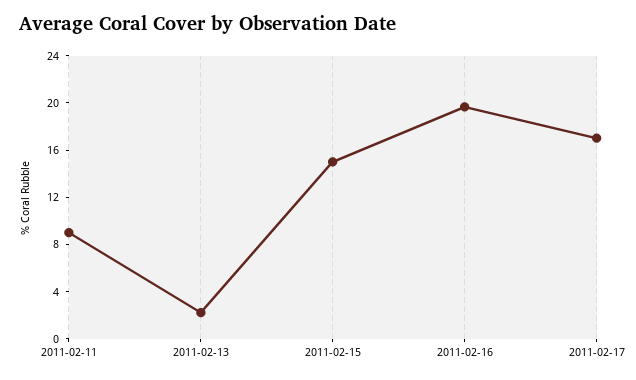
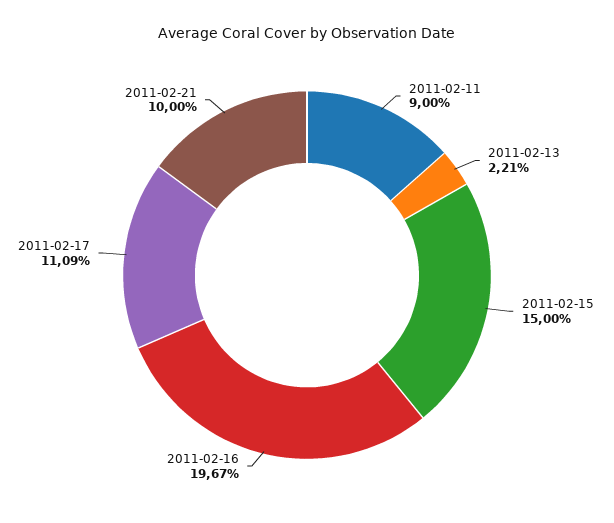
2011-02-17: 17 -> 11.09
2011-02-21: none -> 10

